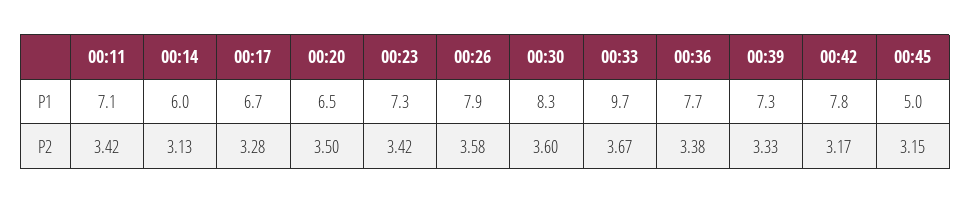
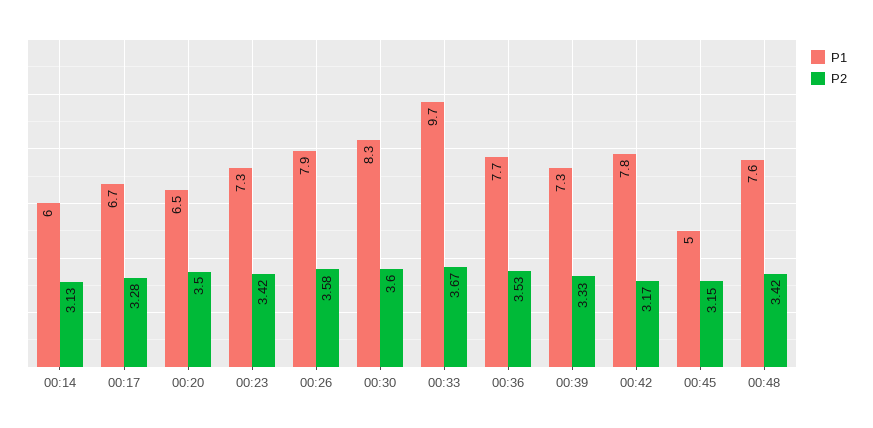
P1, 00:11: 7.1 -> none
P2, 00:11: 3.42 -> none
P2, 00:36: 3.38 -> 3.53
P1, 00:48: none -> 7.6
P2, 00:48: none -> 3.42

